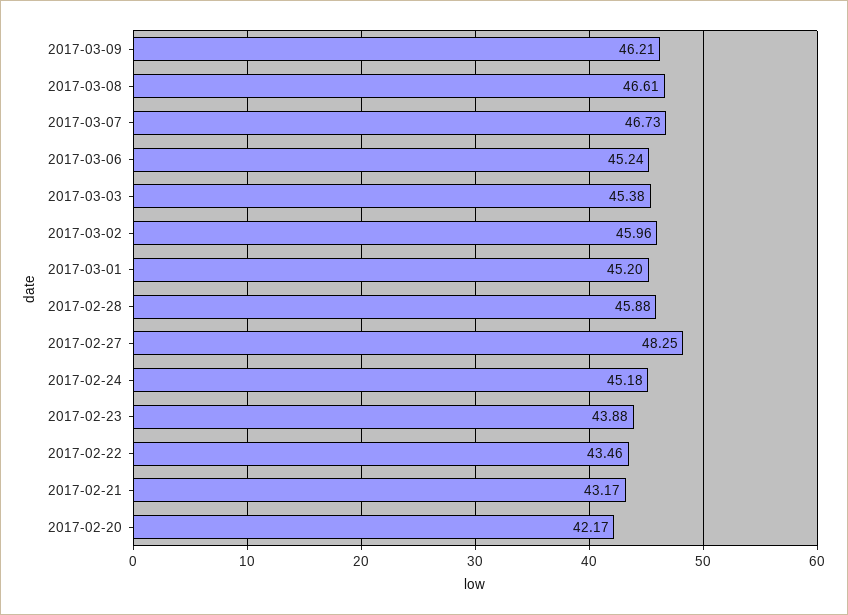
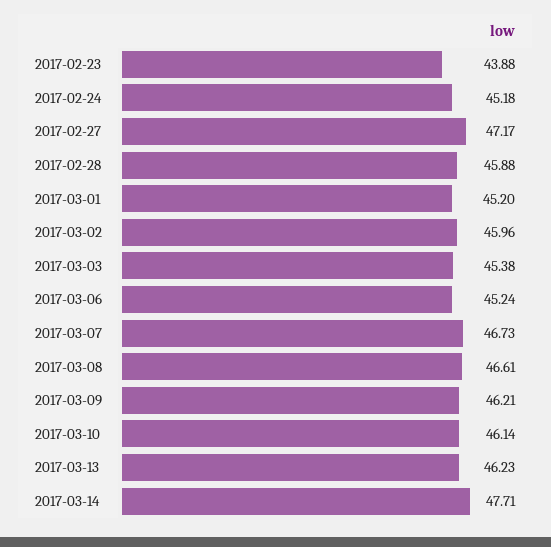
2017-02-27: 48.25 -> 47.17
2017-02-22: 43.46 -> none
2017-02-21: 43.17 -> none
2017-02-20: 42.17 -> none
2017-03-10: none -> 46.14
2017-03-13: none -> 46.23
2017-03-14: none -> 47.71

